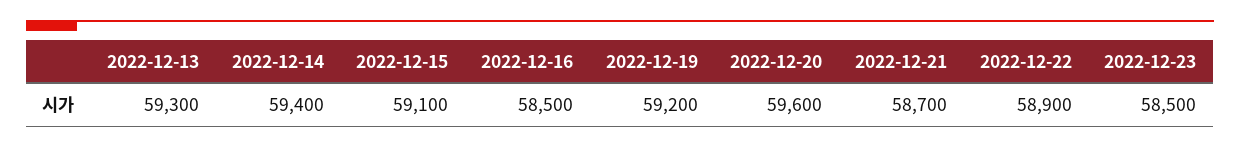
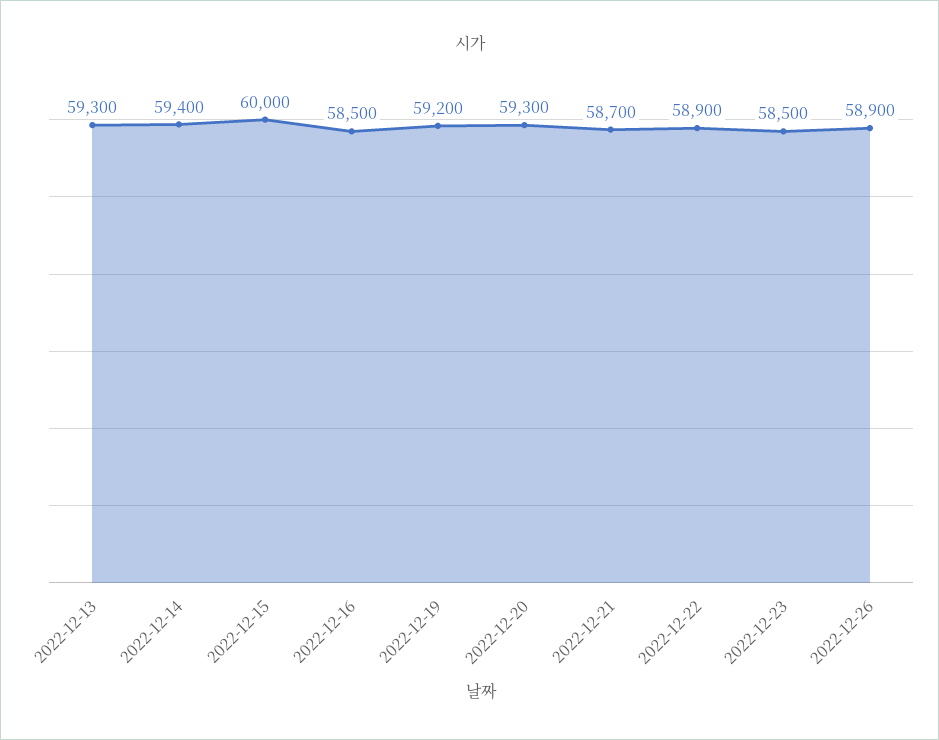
2022-12-15: 59100 -> 60000
2022-12-20: 59600 -> 59300
2022-12-26: none -> 58900

